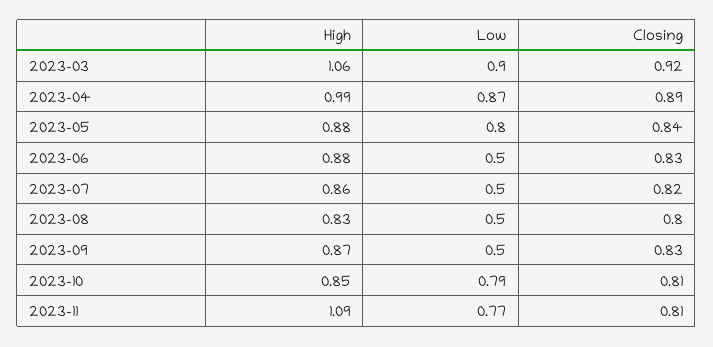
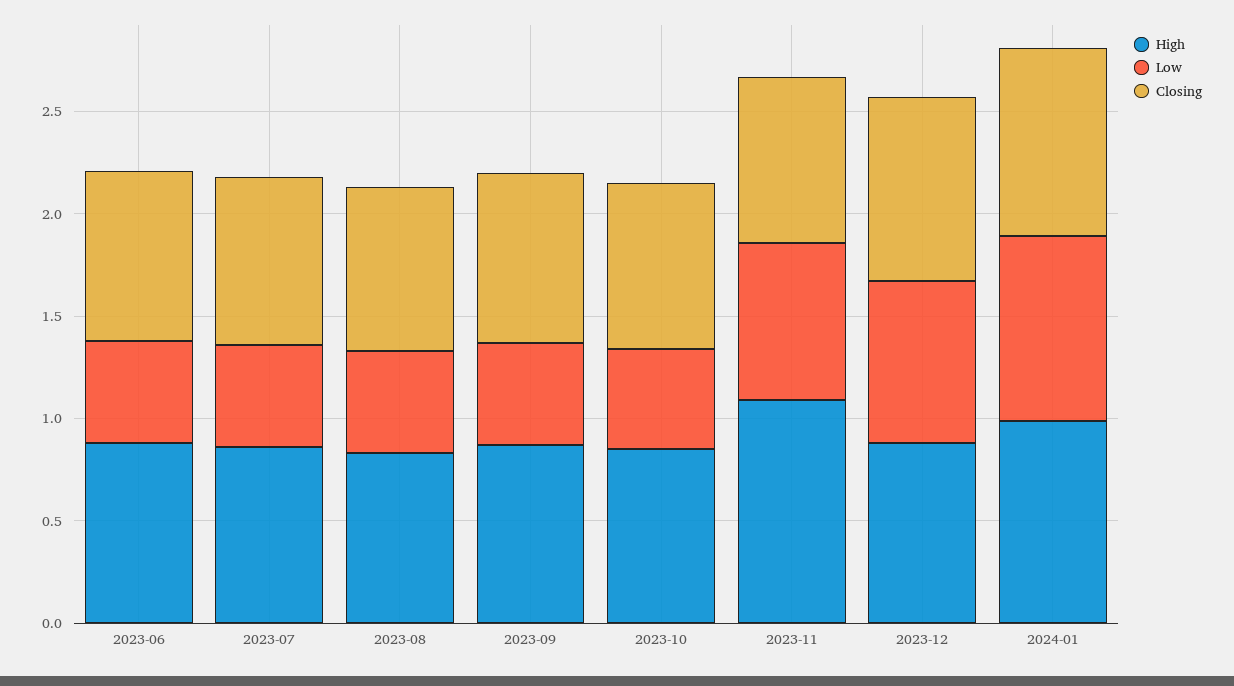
High, 2023-03: 1.06 -> none
Low, 2023-03: 0.9 -> none
Closing, 2023-03: 0.92 -> none
High, 2023-04: 0.99 -> none
Low, 2023-04: 0.87 -> none
Closing, 2023-04: 0.89 -> none
High, 2023-05: 0.88 -> none
Low, 2023-05: 0.8 -> none
Closing, 2023-05: 0.84 -> none
Low, 2023-10: 0.79 -> 0.5
High, 2023-12: none -> 0.9
Low, 2023-12: none -> 0.8
Closing, 2023-12: none -> 0.9
High, 2024-01: none -> 1
Low, 2024-01: none -> 0.9
Closing, 2024-01: none -> 0.9

